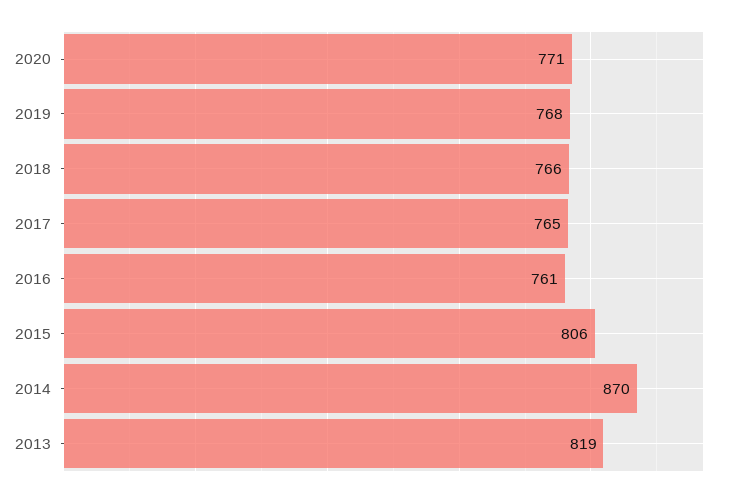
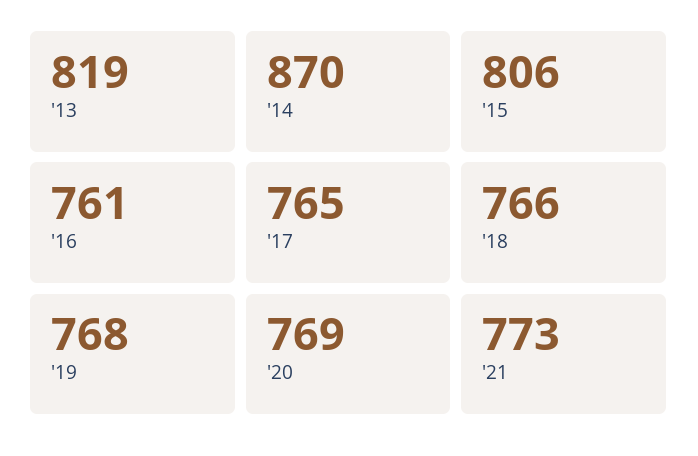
2020: 771 -> 769
'21: none -> 773

